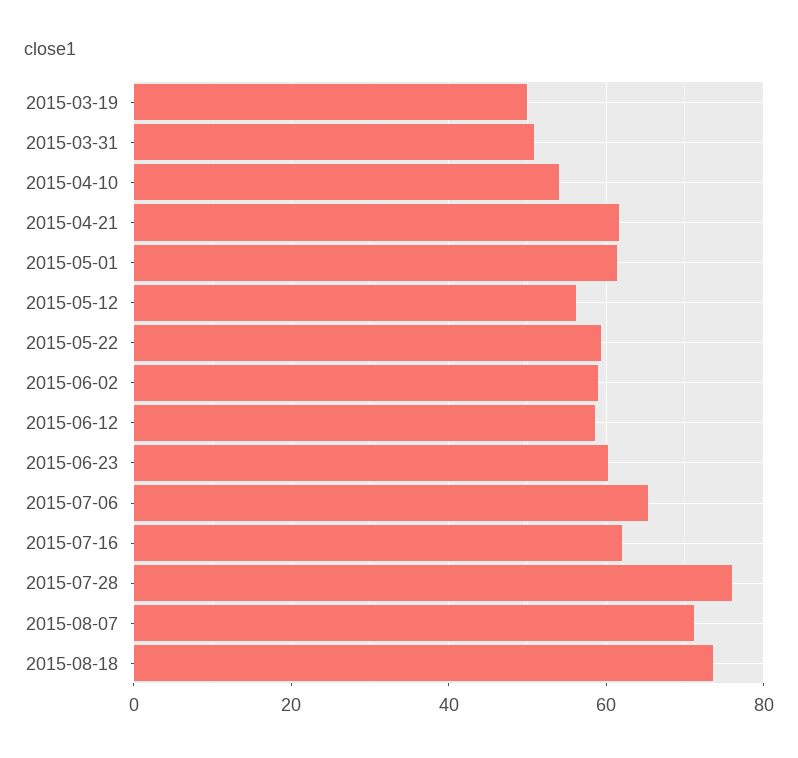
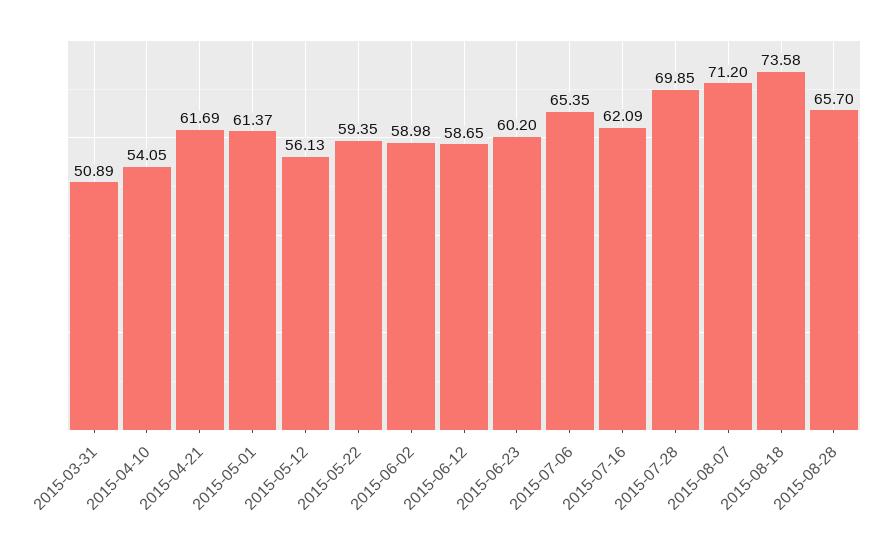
2015-03-19: 50 -> none
2015-07-28: 76 -> 69.85
2015-08-28: none -> 65.7

